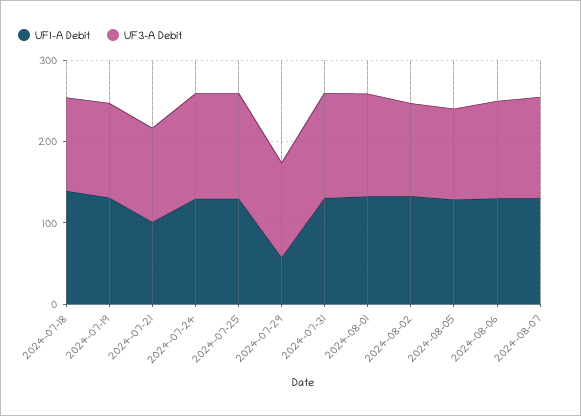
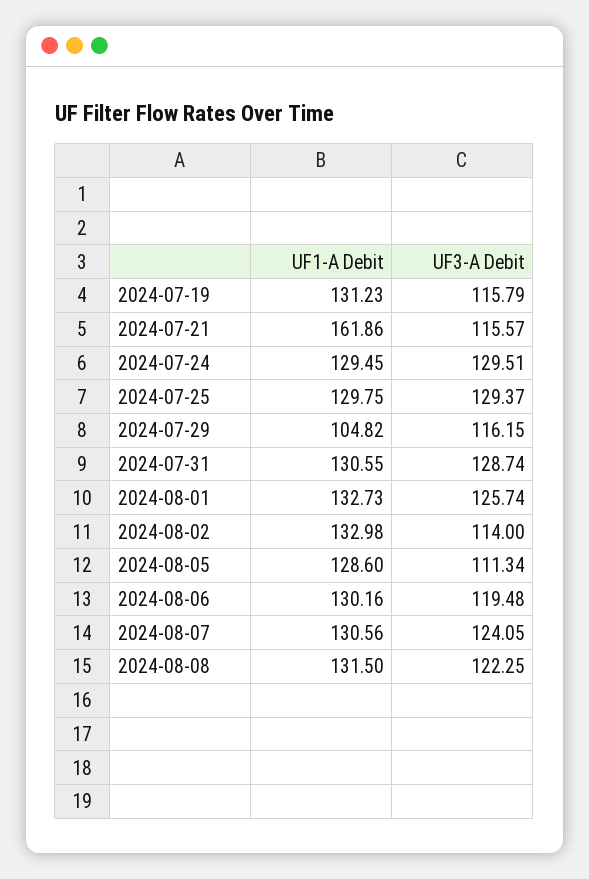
UF1-A Debit, 2024-07-18: 140 -> none
UF3-A Debit, 2024-07-18: 120 -> none
UF1-A Debit, 2024-07-21: 100 -> 161.86
UF1-A Debit, 2024-07-29: 60 -> 104.82
UF1-A Debit, 2024-08-08: none -> 131.5
UF3-A Debit, 2024-08-08: none -> 122.25

